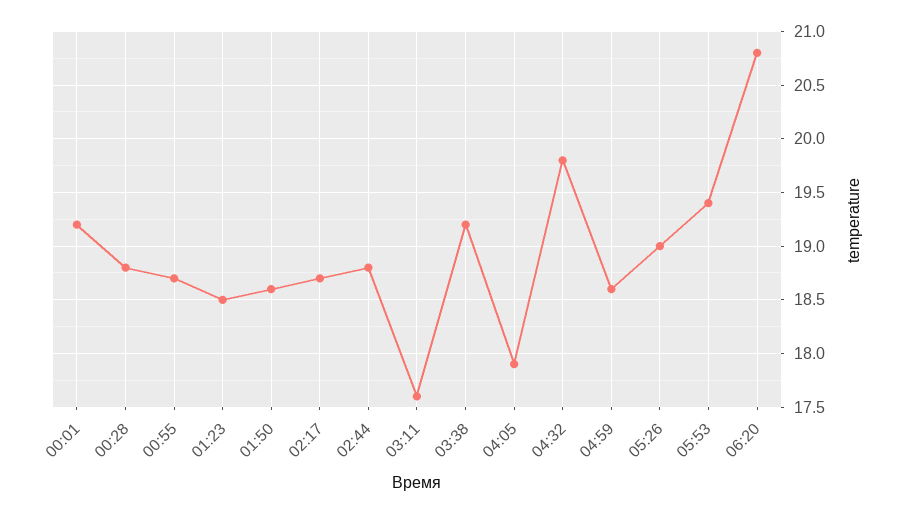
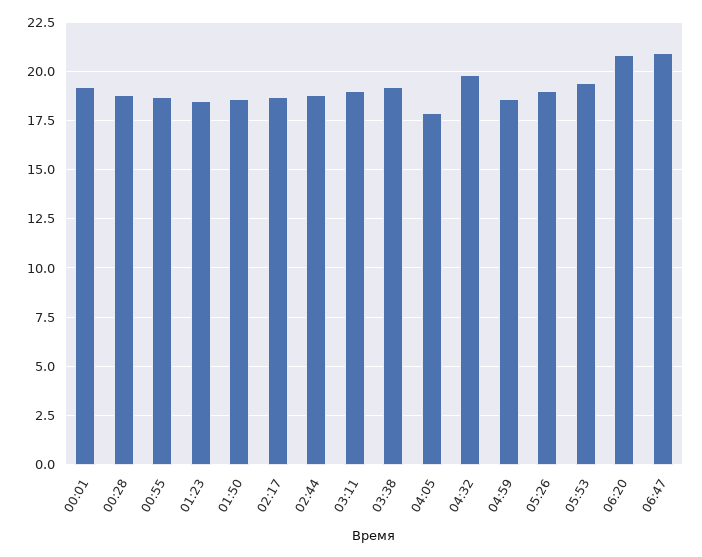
03:11: 17.6 -> 19
06:47: none -> 21

